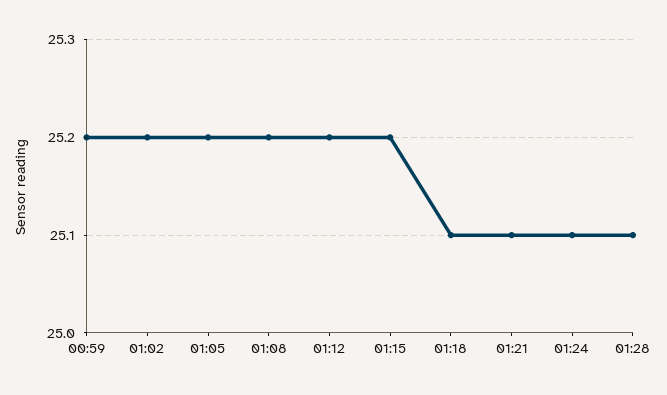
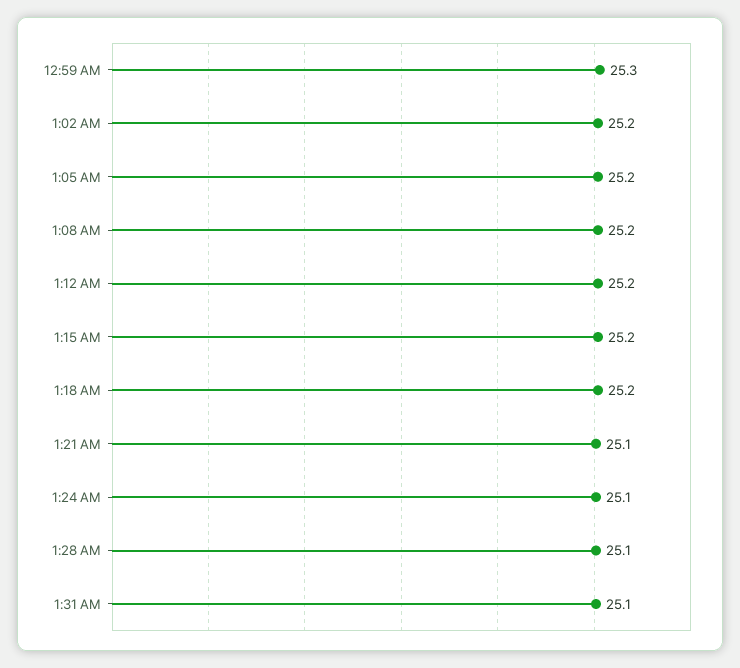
00:59: 25.2 -> 25.3
01:18: 25.1 -> 25.2
1:31 AM: none -> 25.1

